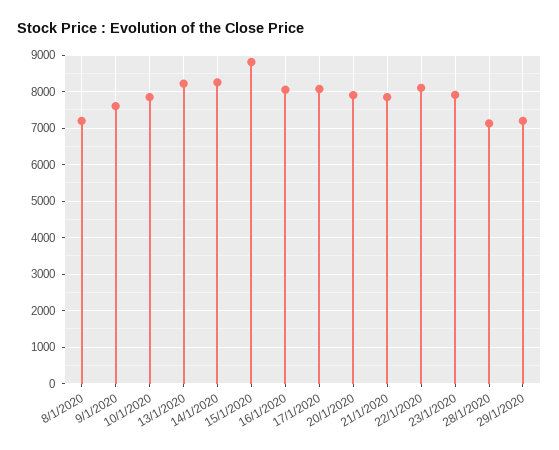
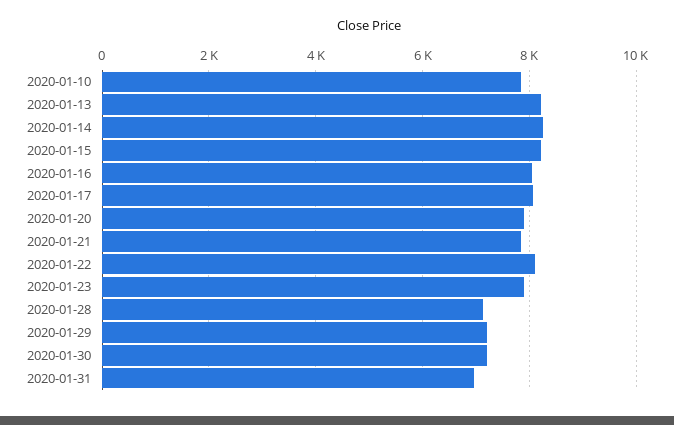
8/1/2020: 7200 -> none
9/1/2020: 7600 -> none
15/1/2020: 8800 -> 8200
2020-01-30: none -> 7200
2020-01-31: none -> 7000

